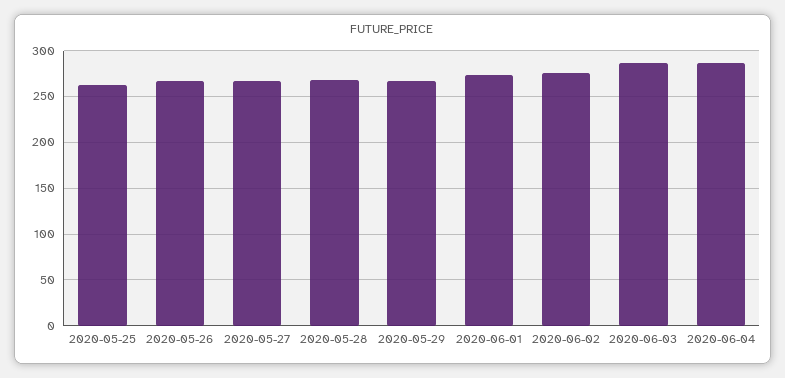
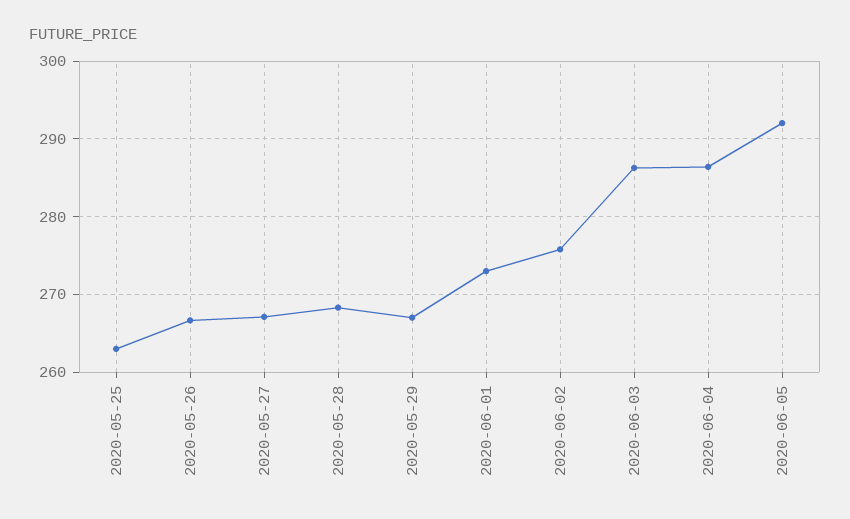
2020-06-05: none -> 292

